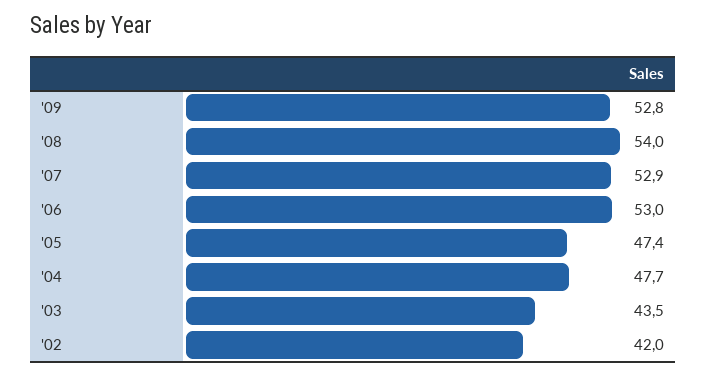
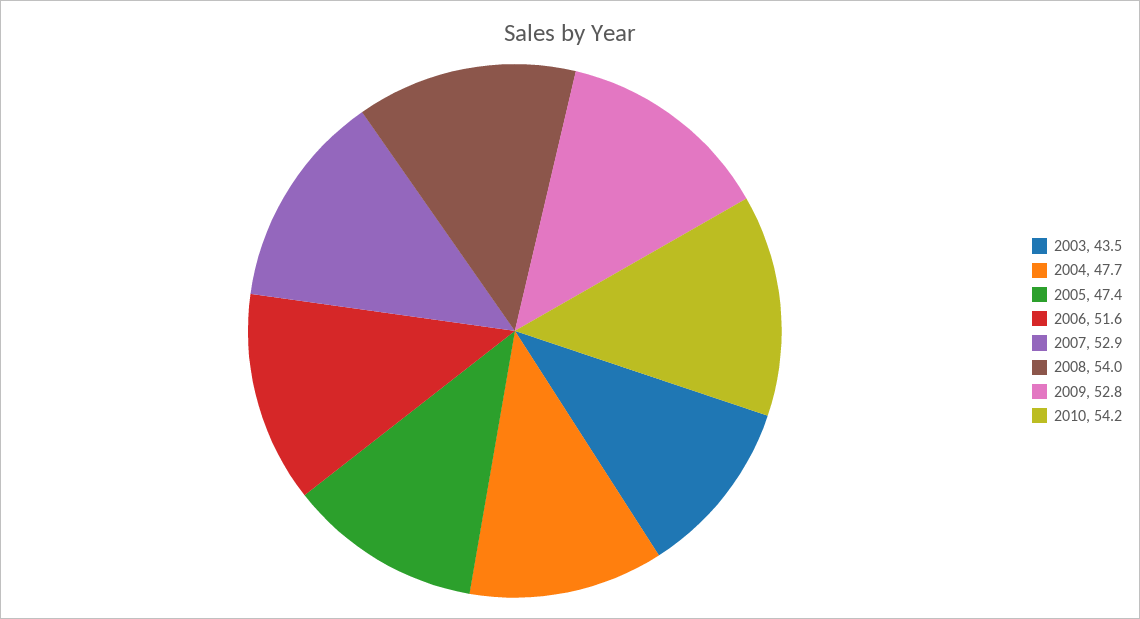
'06: 53 -> 51.6
'02: 42 -> none
2010: none -> 54.2

